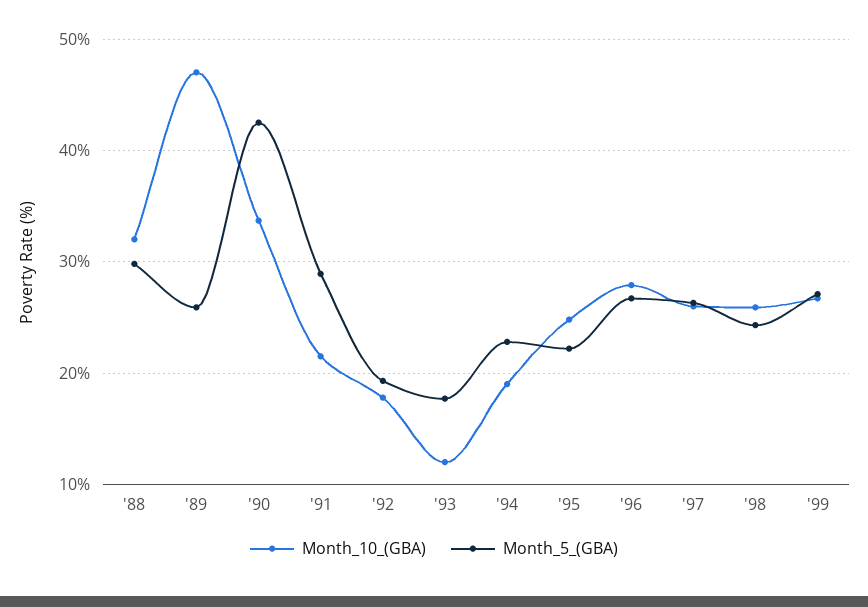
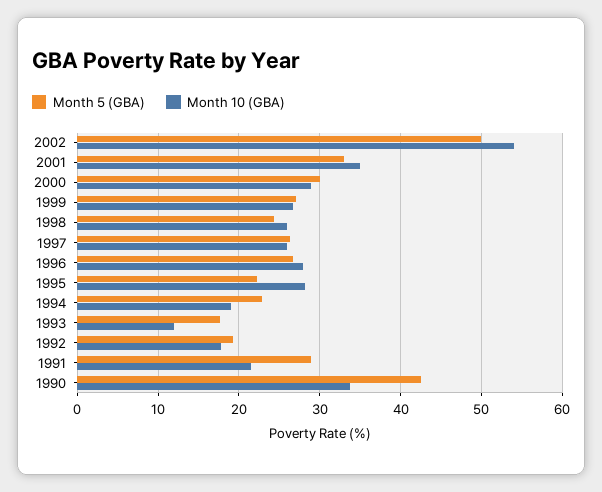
Month_10_(GBA), '88: 32 -> none
Month_5_(GBA), '88: 30 -> none
Month_10_(GBA), '89: 47 -> none
Month_5_(GBA), '89: 26 -> none
Month_10_(GBA), '95: 25 -> 28
Month_5_(GBA), 2002: none -> 50
Month_10_(GBA), 2002: none -> 54
Month_5_(GBA), 2001: none -> 33
Month_10_(GBA), 2001: none -> 35
Month_5_(GBA), 2000: none -> 30
Month_10_(GBA), 2000: none -> 29

